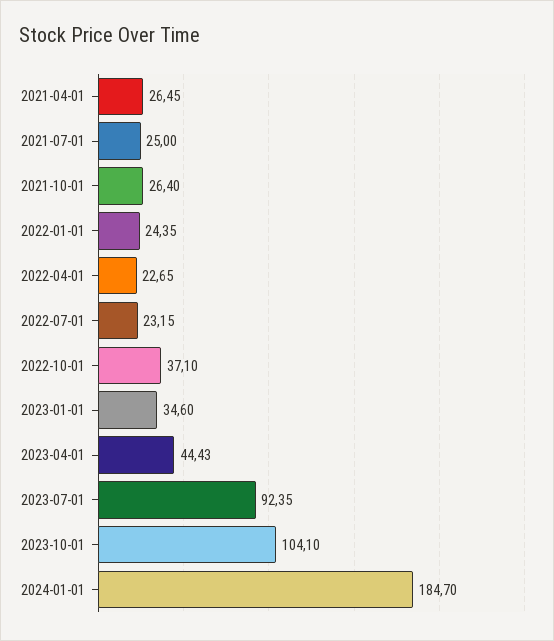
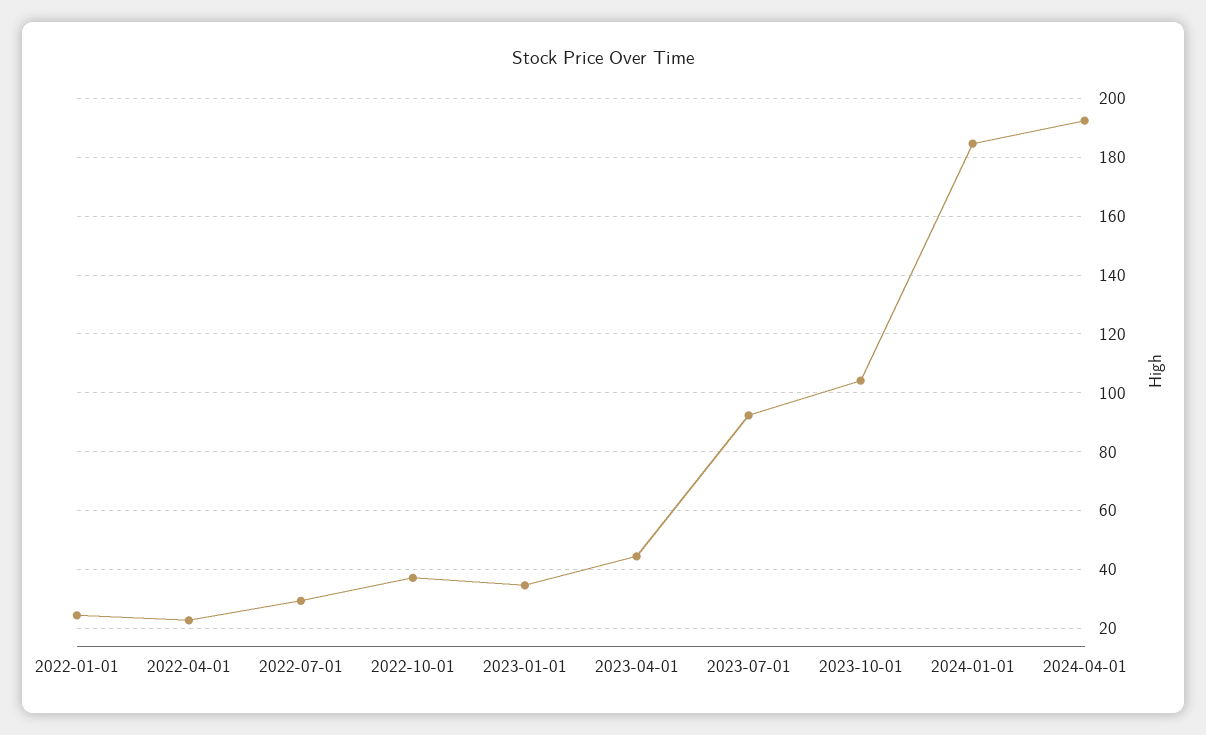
2021-04-01: 26.45 -> none
2021-07-01: 25 -> none
2021-10-01: 26.4 -> none
2022-07-01: 23.15 -> 30
2024-04-01: none -> 192.5

